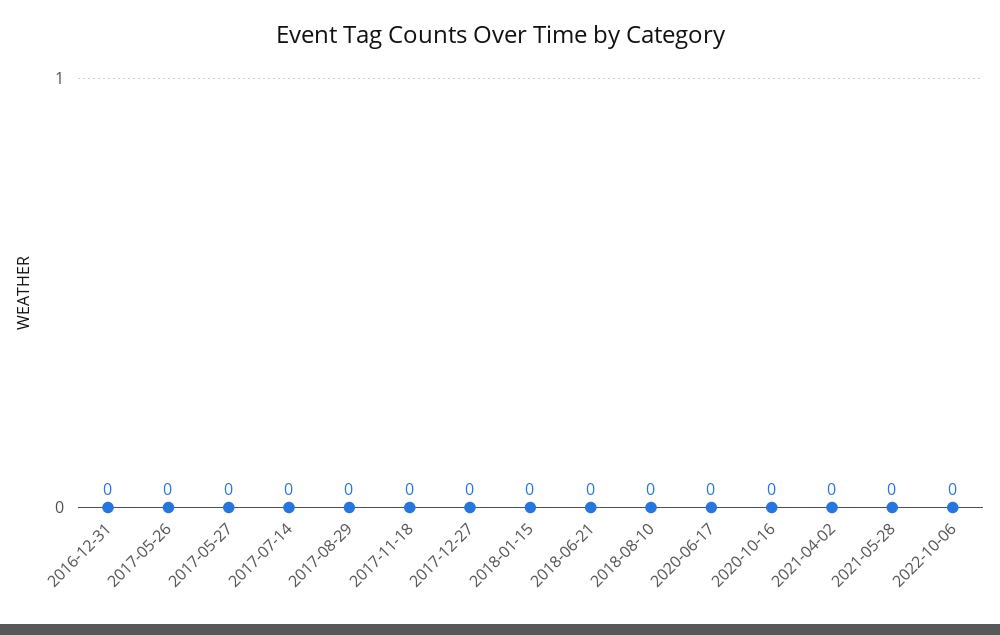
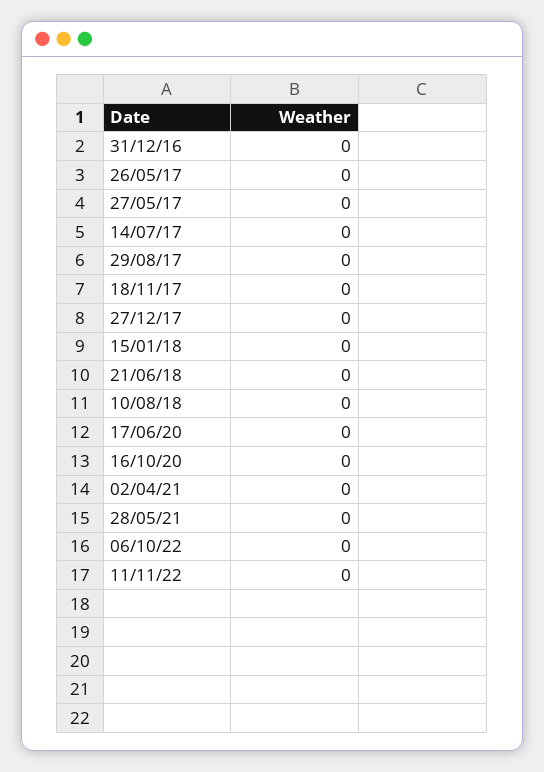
11/11/22: none -> 0

